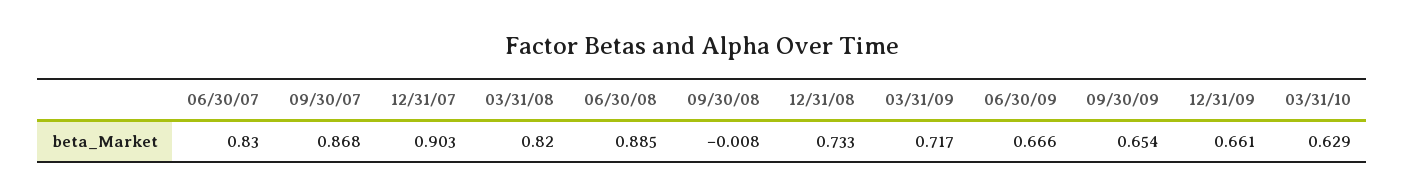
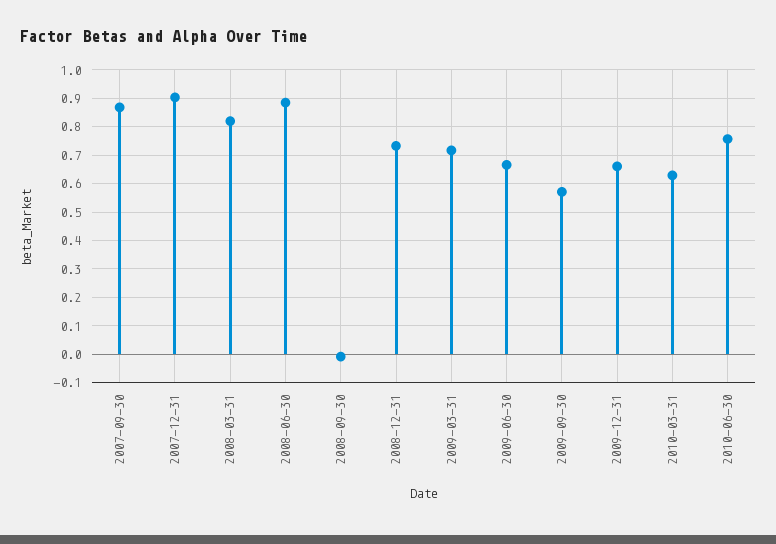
06/30/07: 0.83 -> none
09/30/09: 0.654 -> 0.575
2010-06-30: none -> 0.75

